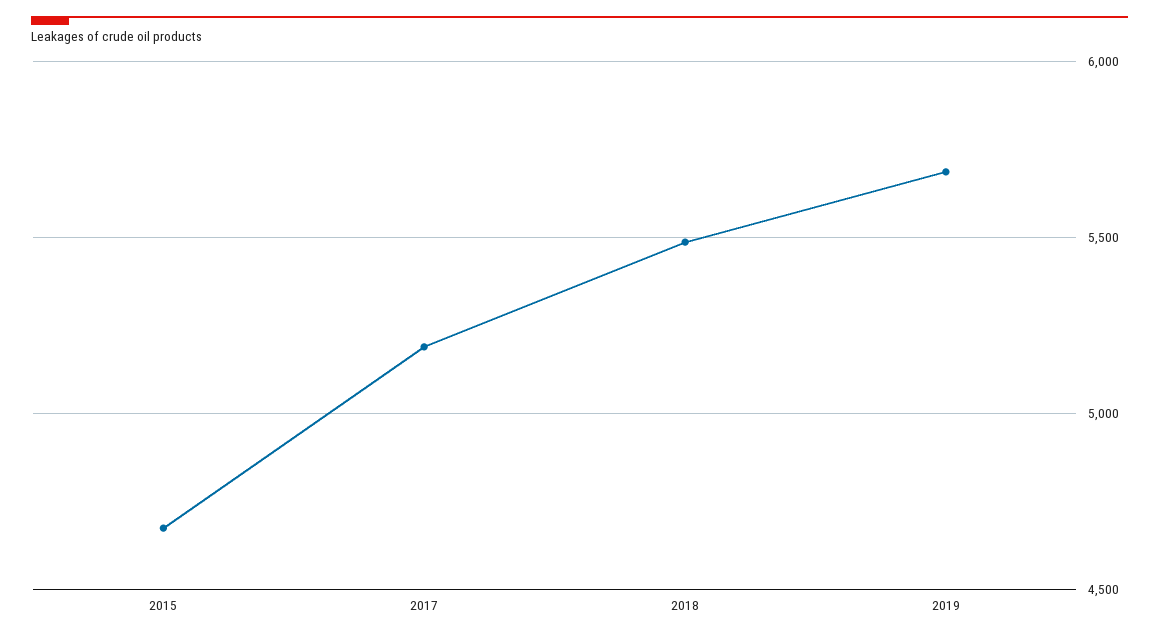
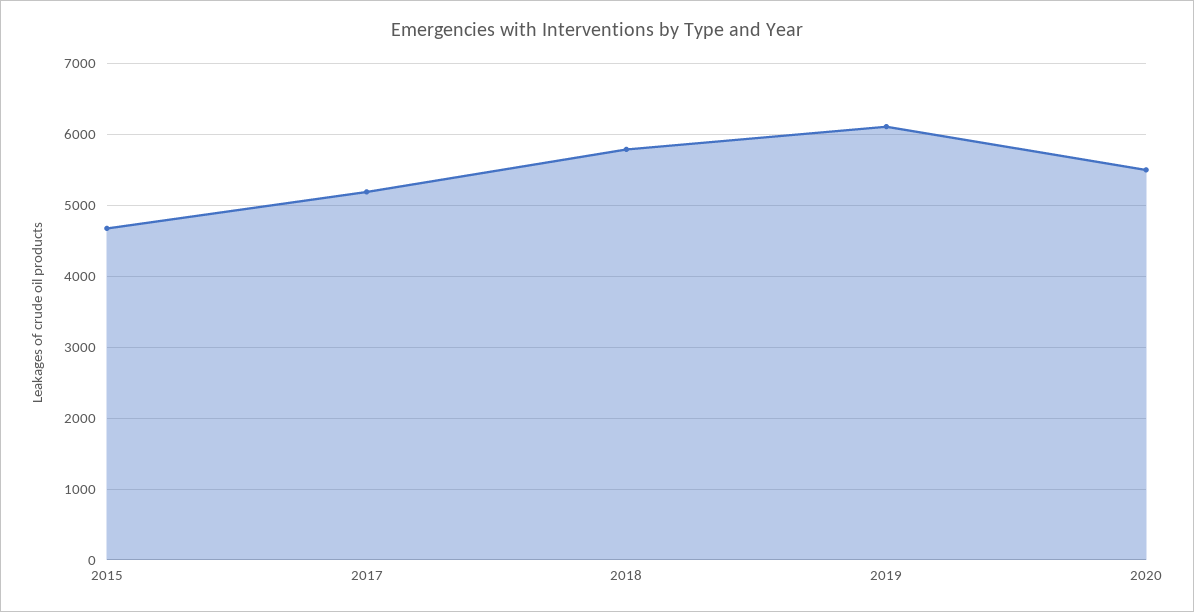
2018: 5500 -> 5800
2019: 5700 -> 6100
2020: none -> 5500

